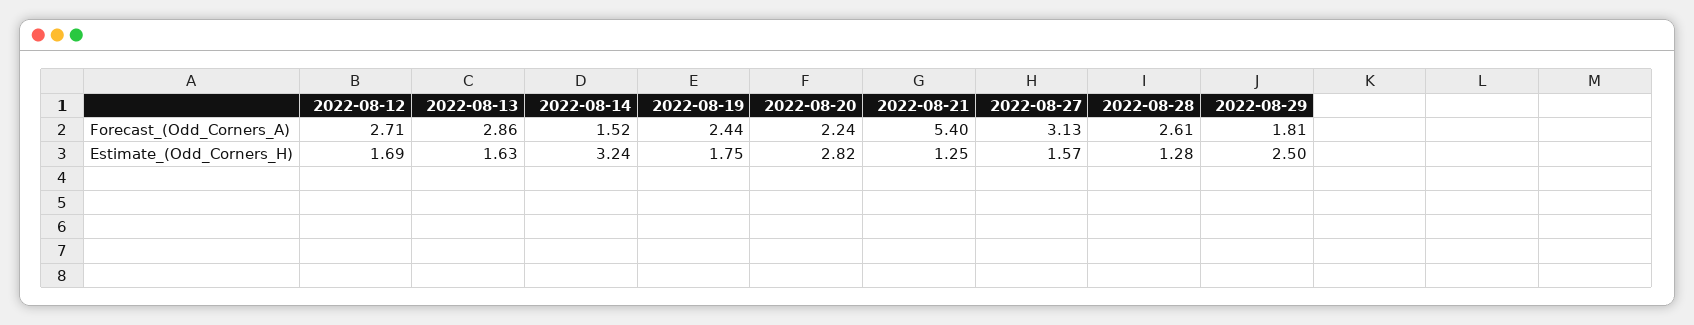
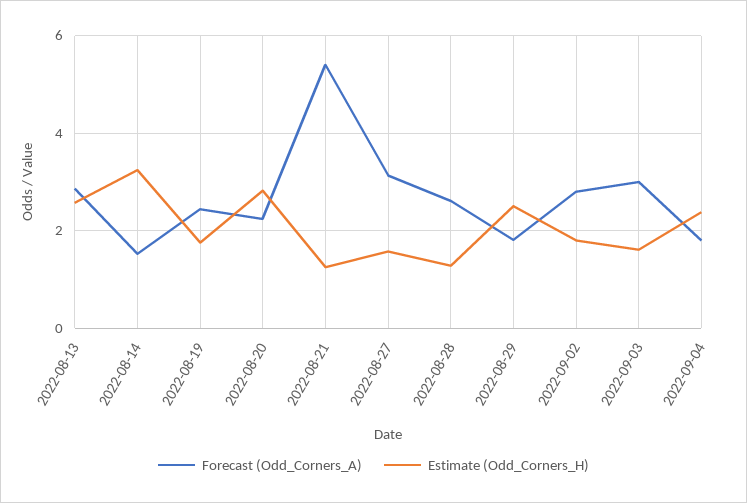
Forecast_(Odd_Corners_A), 2022-08-12: 2.71 -> none
Estimate_(Odd_Corners_H), 2022-08-12: 1.69 -> none
Estimate_(Odd_Corners_H), 2022-08-13: 1.63 -> 2.6
Forecast_(Odd_Corners_A), 2022-09-02: none -> 2.8
Estimate_(Odd_Corners_H), 2022-09-02: none -> 1.8
Forecast_(Odd_Corners_A), 2022-09-03: none -> 3
Estimate_(Odd_Corners_H), 2022-09-03: none -> 1.6
Forecast_(Odd_Corners_A), 2022-09-04: none -> 1.8
Estimate_(Odd_Corners_H), 2022-09-04: none -> 2.4

